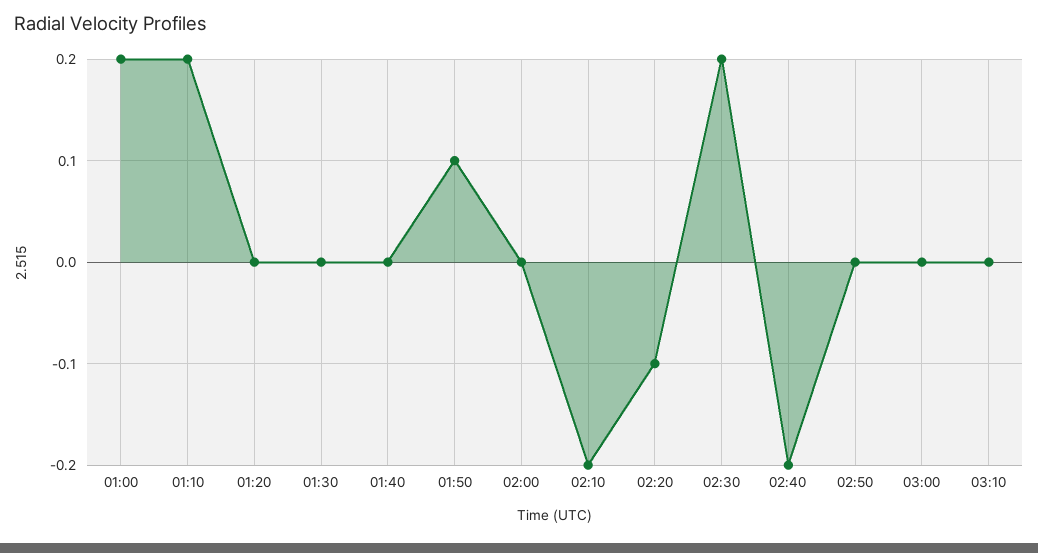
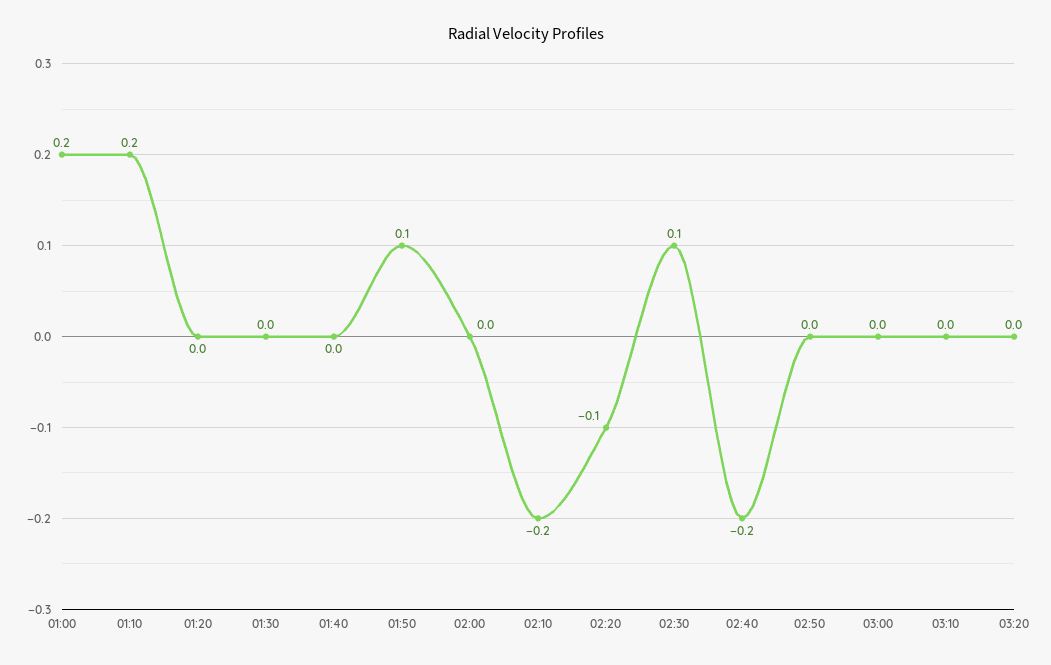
02:30: 0.2 -> 0.1
03:20: none -> 0

